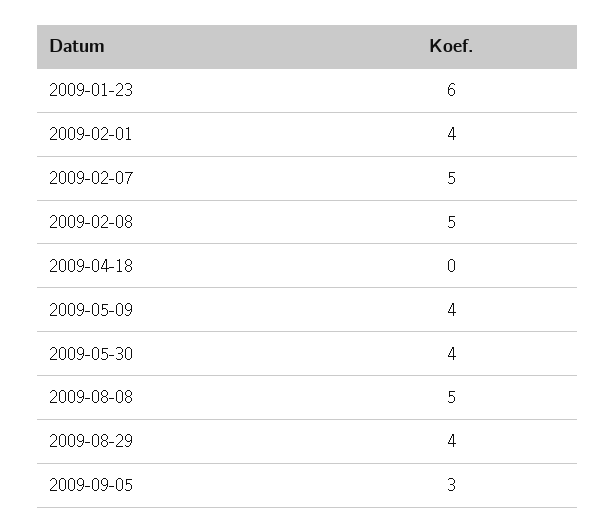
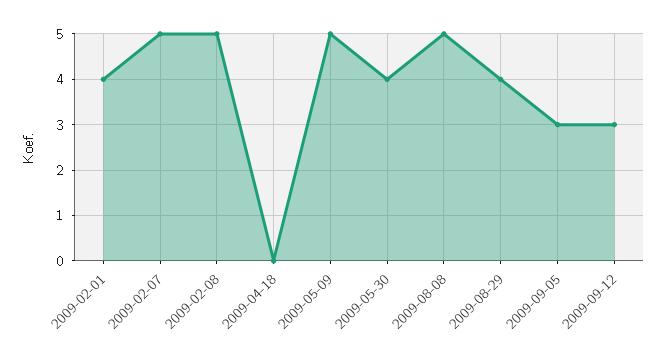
2009-01-23: 6 -> none
2009-05-09: 4 -> 5
2009-09-12: none -> 3

